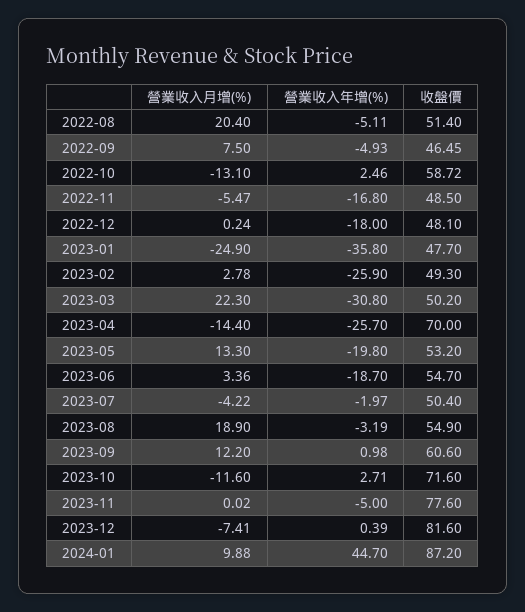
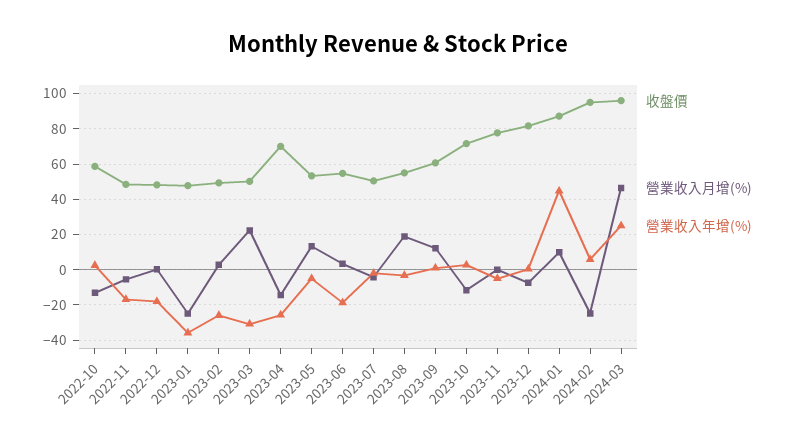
營業收入月增(%), 2022-08: 20.4 -> none
營業收入年增(%), 2022-08: -5.11 -> none
收盤價, 2022-08: 51.4 -> none
營業收入月增(%), 2022-09: 7.5 -> none
營業收入年增(%), 2022-09: -4.93 -> none
收盤價, 2022-09: 46.45 -> none
營業收入年增(%), 2023-05: -19.8 -> -5
收盤價, 2024-02: none -> 95
營業收入月增(%), 2024-02: none -> -25
營業收入年增(%), 2024-02: none -> 5
收盤價, 2024-03: none -> 95
營業收入月增(%), 2024-03: none -> 45
營業收入年增(%), 2024-03: none -> 25

